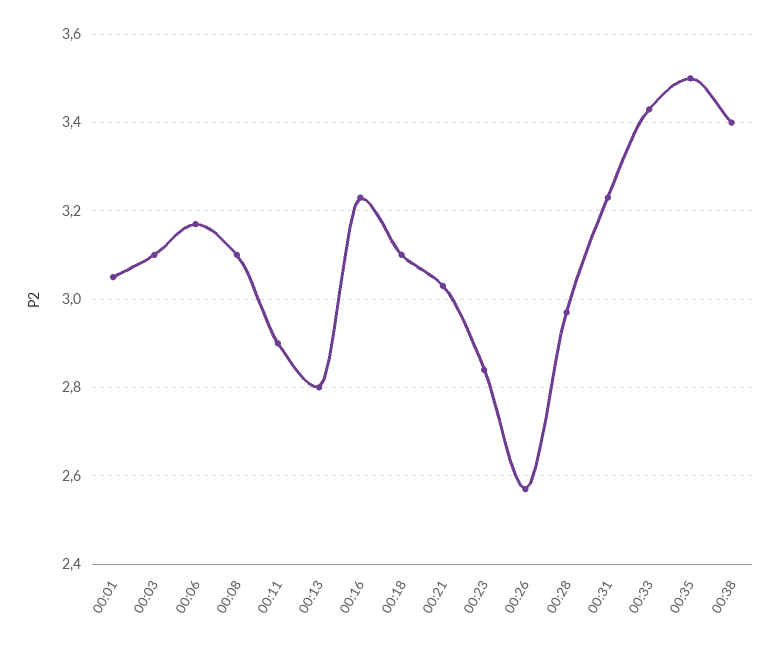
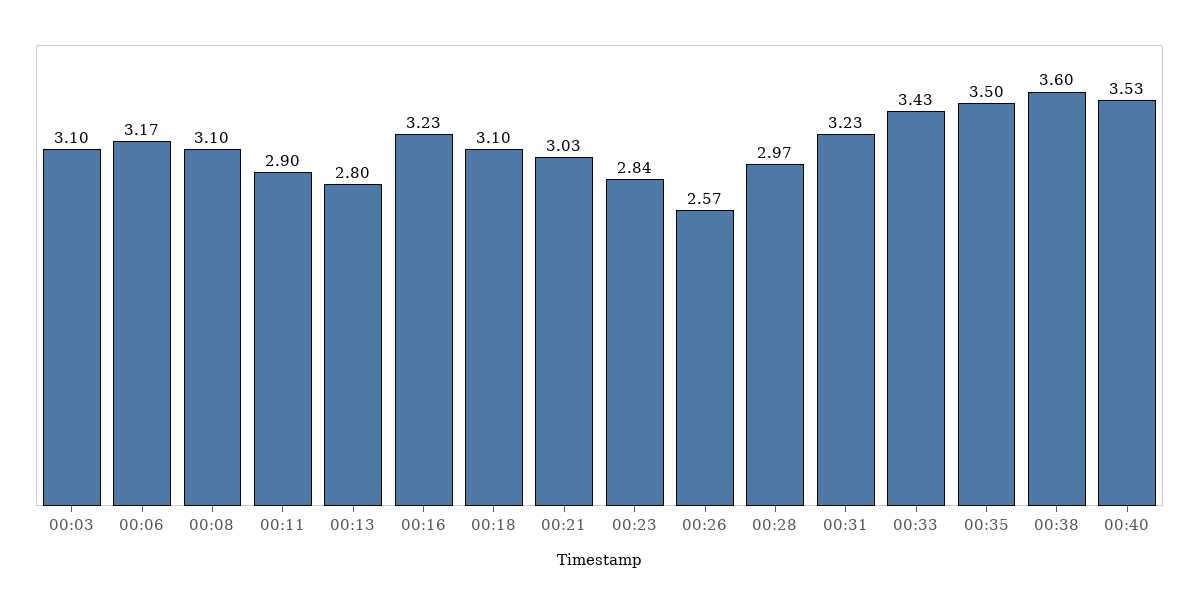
00:01: 3.05 -> none
00:38: 3.4 -> 3.6
00:40: none -> 3.53

